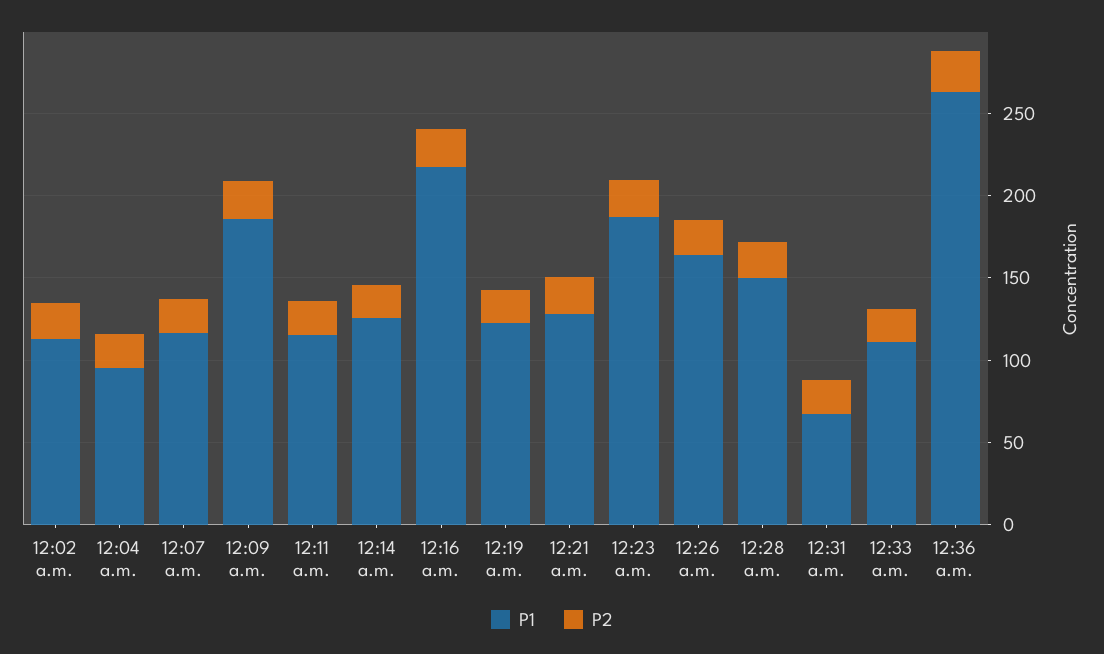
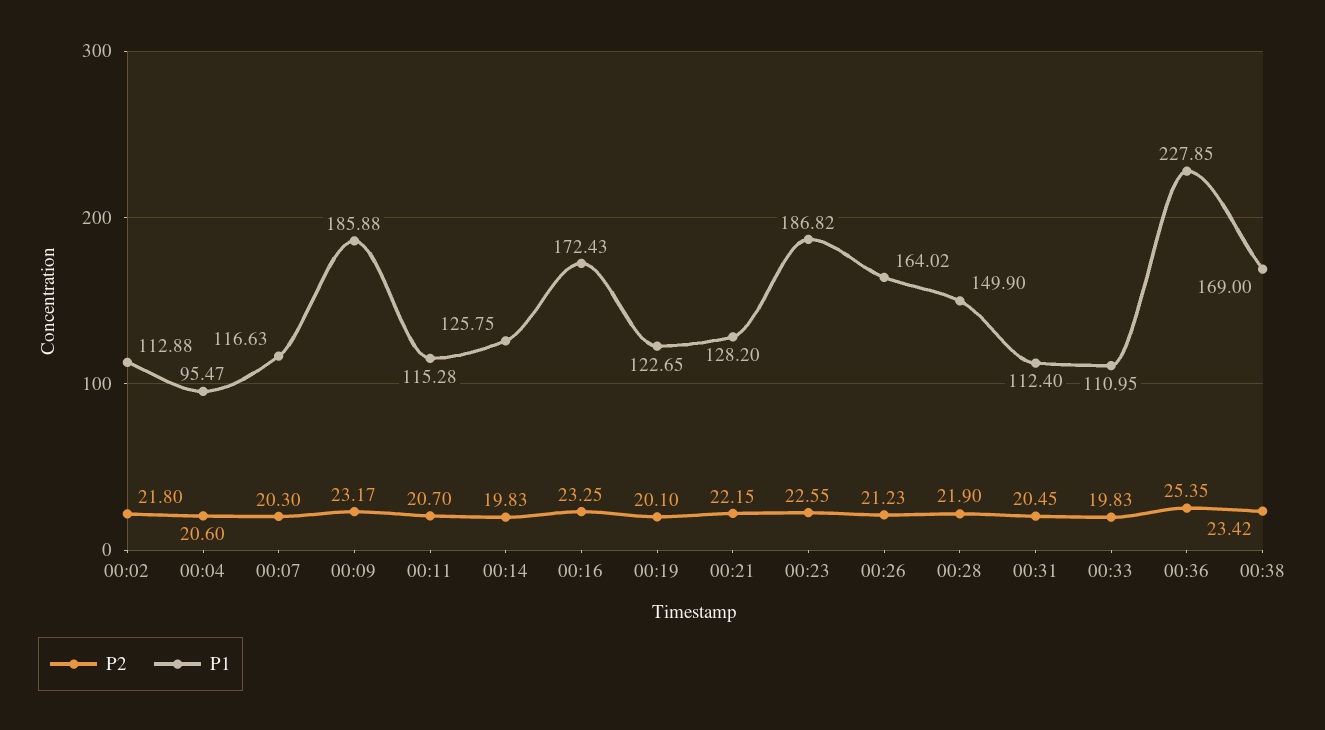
P1, 12:16 a.m.: 220 -> 172.43
P1, 12:31 a.m.: 70 -> 112.4
P1, 12:36 a.m.: 260 -> 227.85
P2, 00:38: none -> 23.42
P1, 00:38: none -> 169

